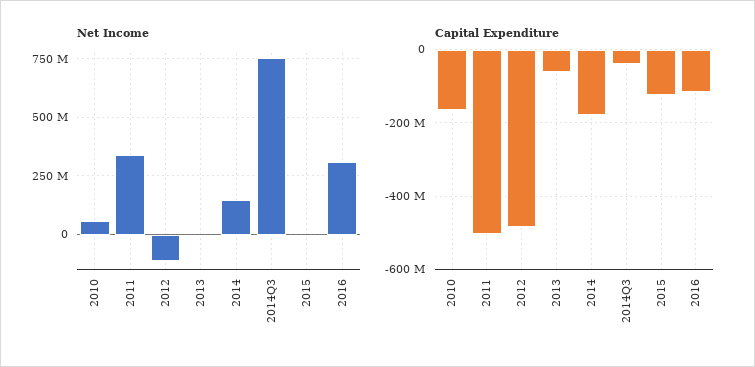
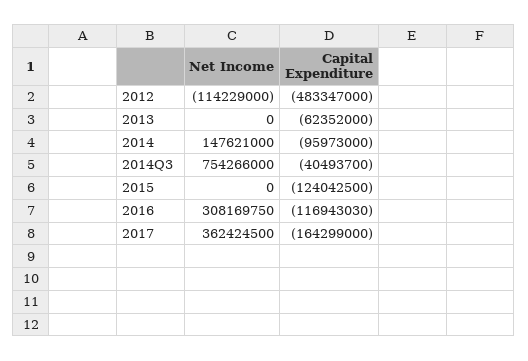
Net Income, 2010: 50000000 -> none
Net Income, 2011: 350000000 -> none
Capital Expenditure, 2010: -160000000 -> none
Capital Expenditure, 2011: -500000000 -> none
Capital Expenditure, 2014: -180000000 -> -95973000
Net Income, 2017: none -> 362424500
Capital Expenditure, 2017: none -> -164299000

